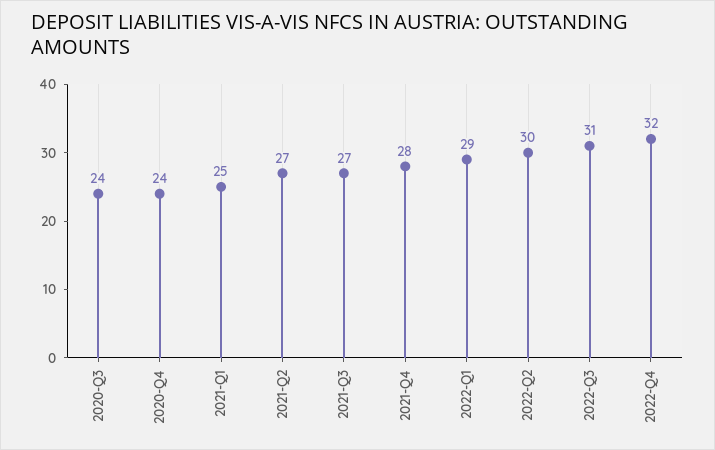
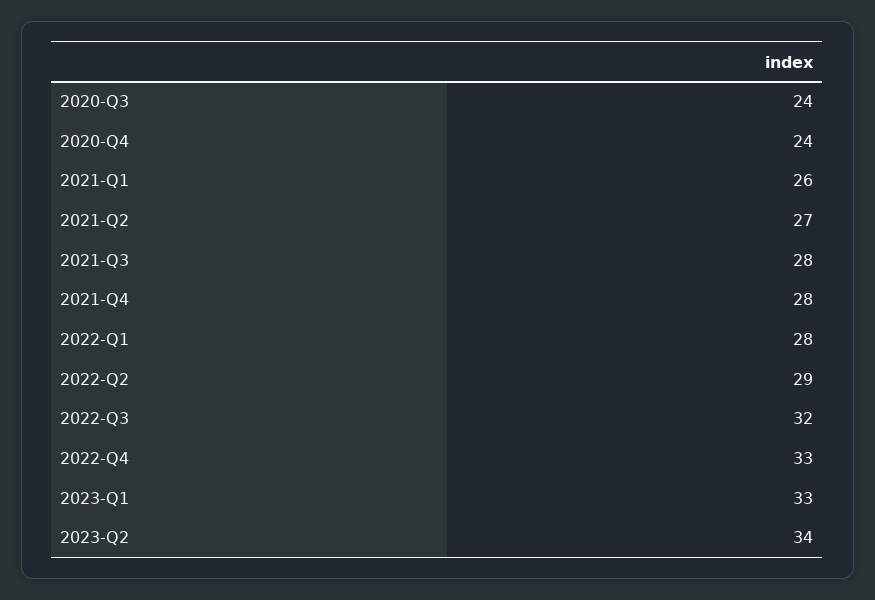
2021-Q1: 25 -> 26
2021-Q3: 27 -> 28
2022-Q1: 29 -> 28
2022-Q2: 30 -> 29
2022-Q3: 31 -> 32
2022-Q4: 32 -> 33
2023-Q1: none -> 33
2023-Q2: none -> 34

